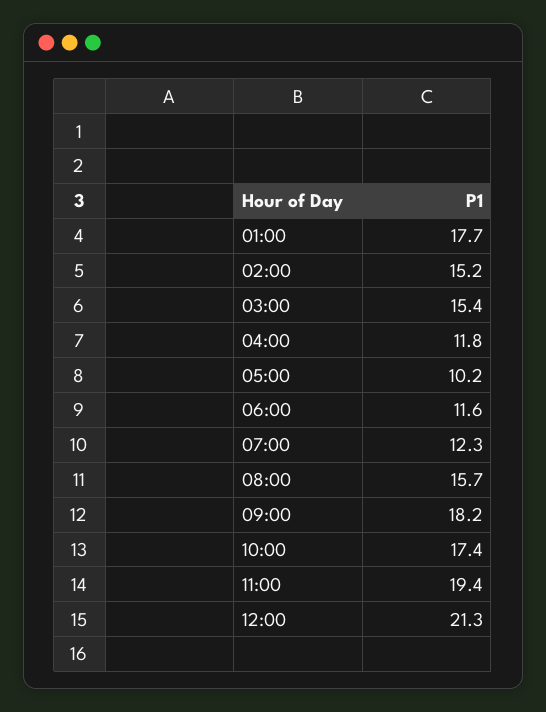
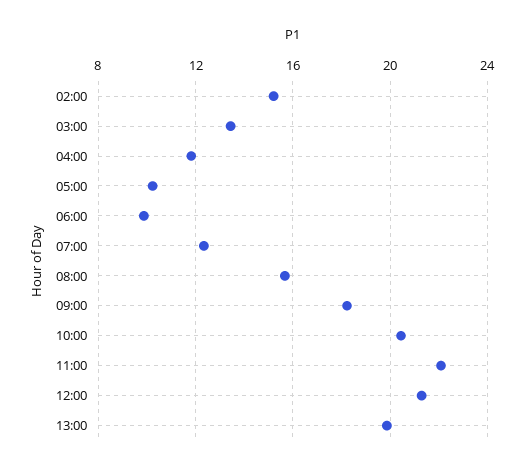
01:00: 17.7 -> none
03:00: 15.4 -> 13.5
06:00: 11.6 -> 10
10:00: 17.4 -> 20.5
11:00: 19.4 -> 22
13:00: none -> 20

